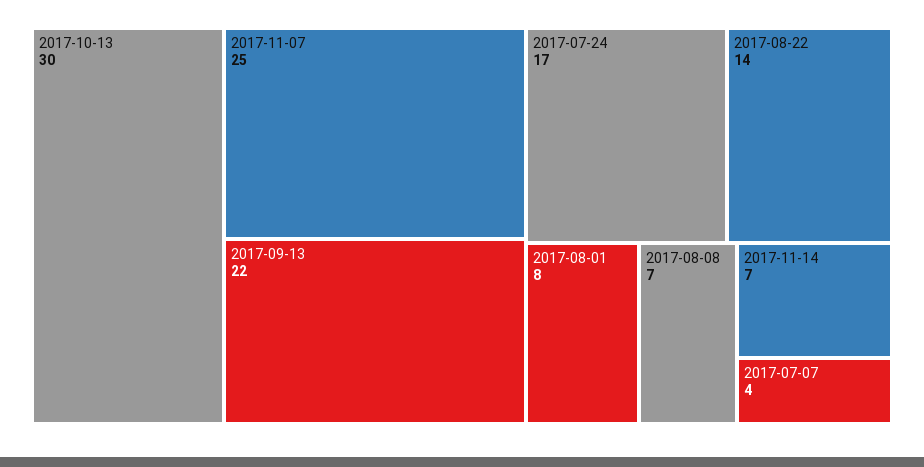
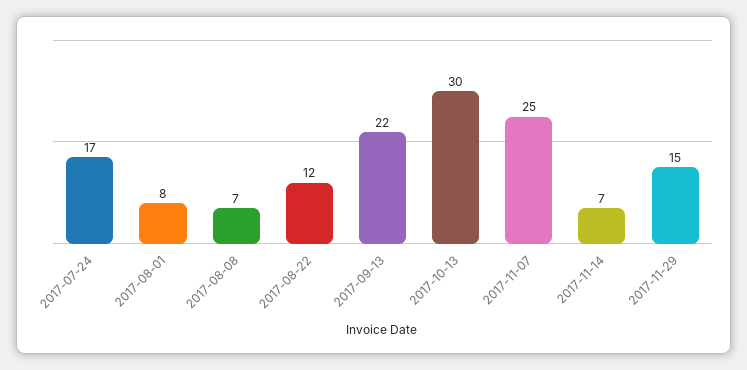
2017-08-22: 14 -> 12
2017-07-07: 4 -> none
2017-11-29: none -> 15

